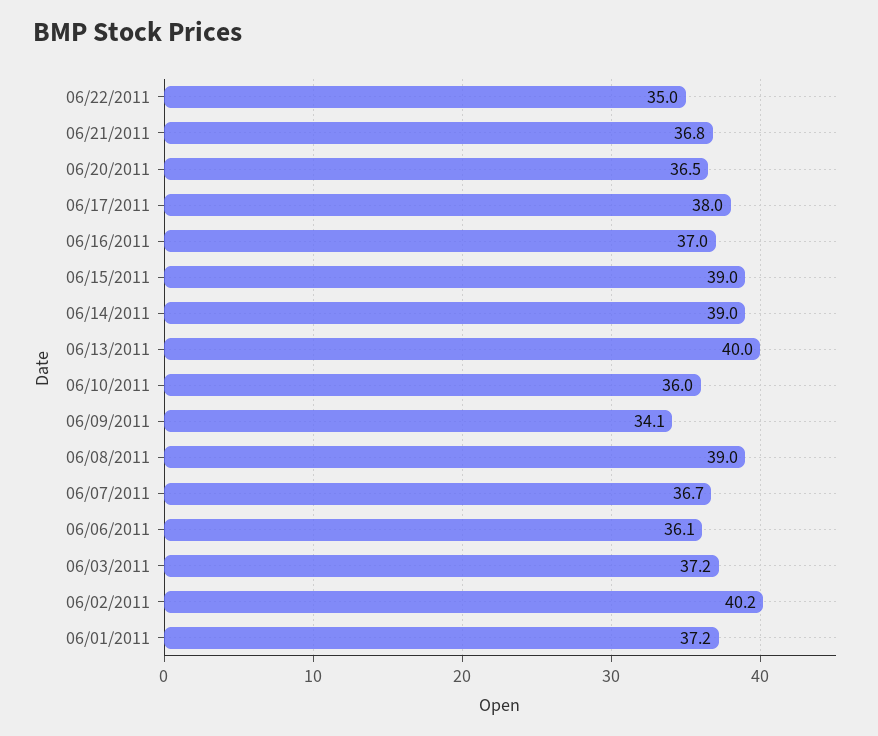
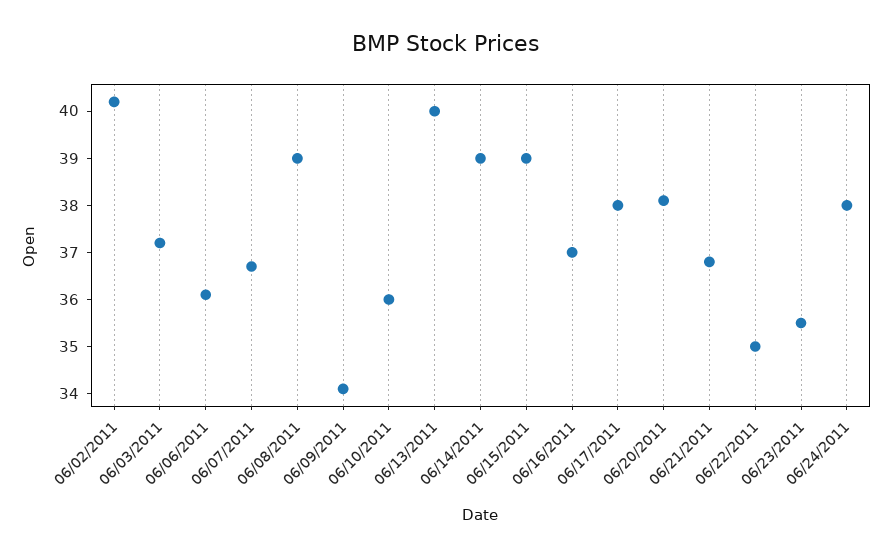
06/20/2011: 36.5 -> 38
06/01/2011: 37.2 -> none
06/23/2011: none -> 35.5
06/24/2011: none -> 38

